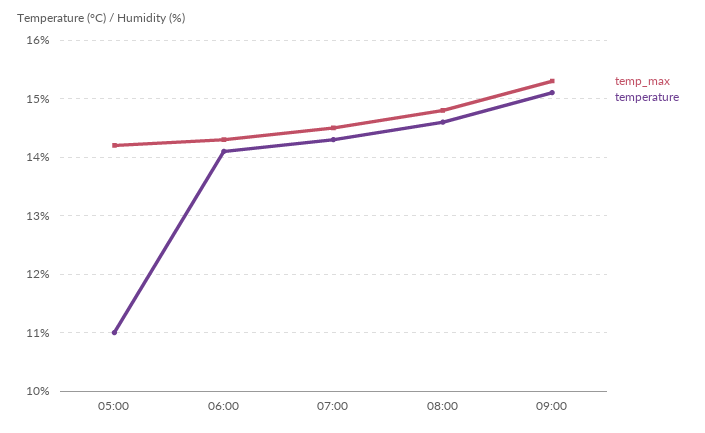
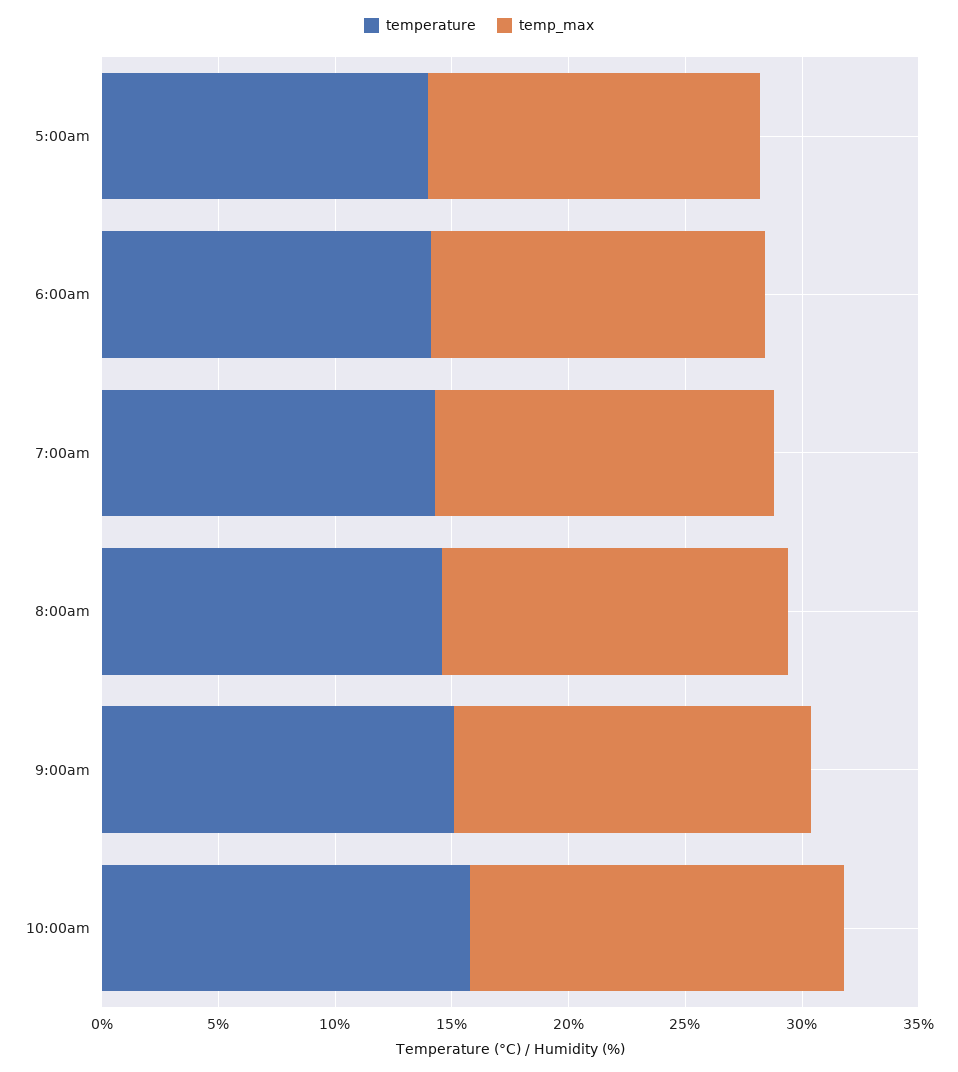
temperature, 05:00: 11 -> 14
temperature, 10:00am: none -> 16
temp_max, 10:00am: none -> 16

